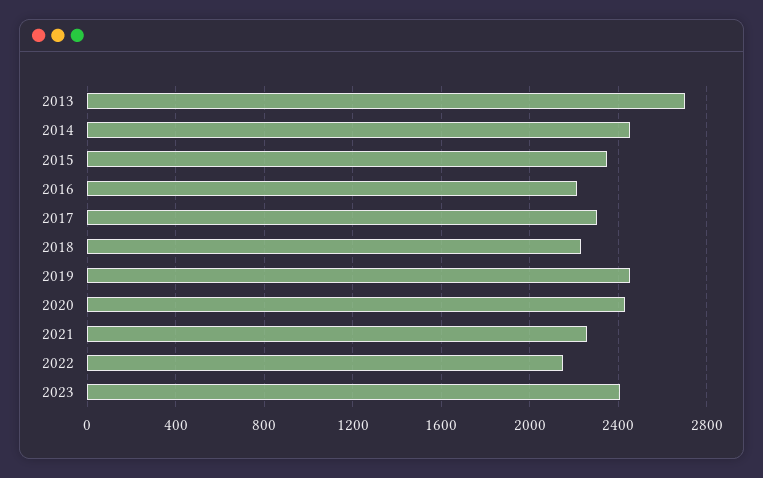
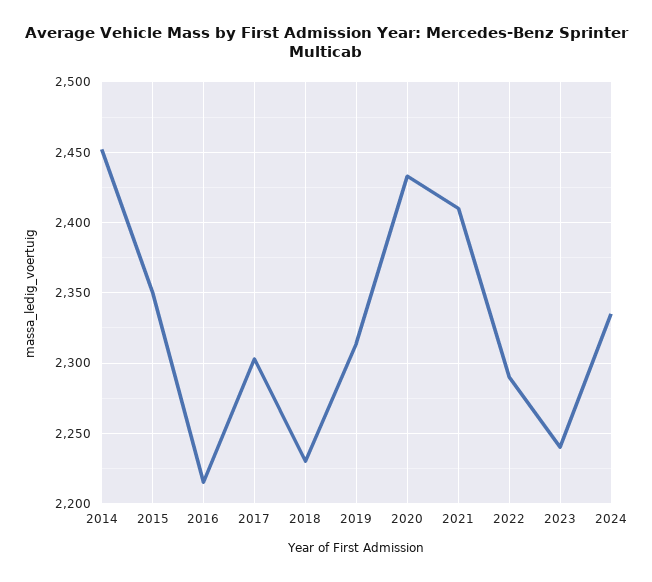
2013: 2700 -> none
2019: 2450 -> 2315
2021: 2250 -> 2410
2022: 2150 -> 2290
2023: 2400 -> 2240
2024: none -> 2335

